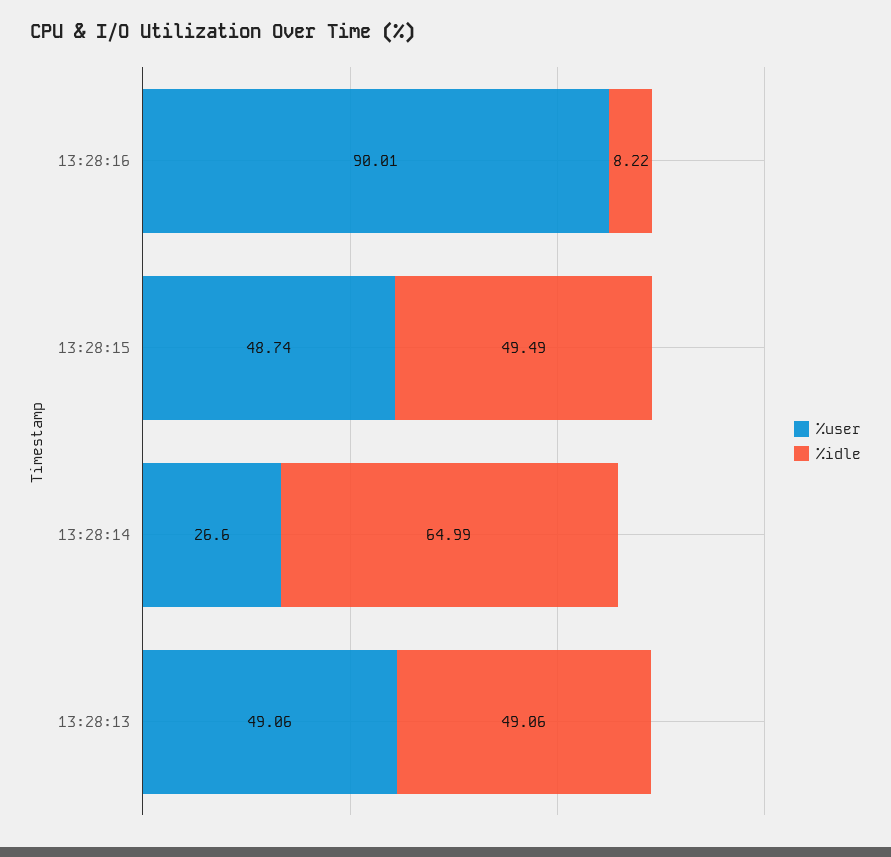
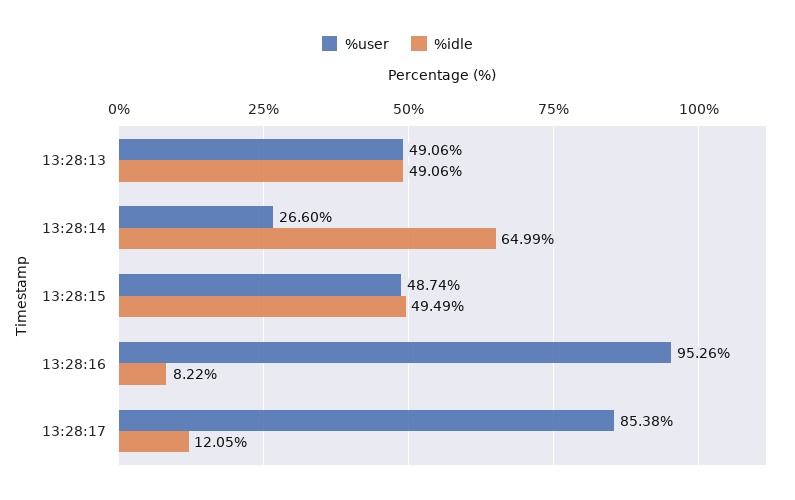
%user, 13:28:16: 90.01 -> 95.26
%user, 13:28:17: none -> 85.38
%idle, 13:28:17: none -> 12.05

